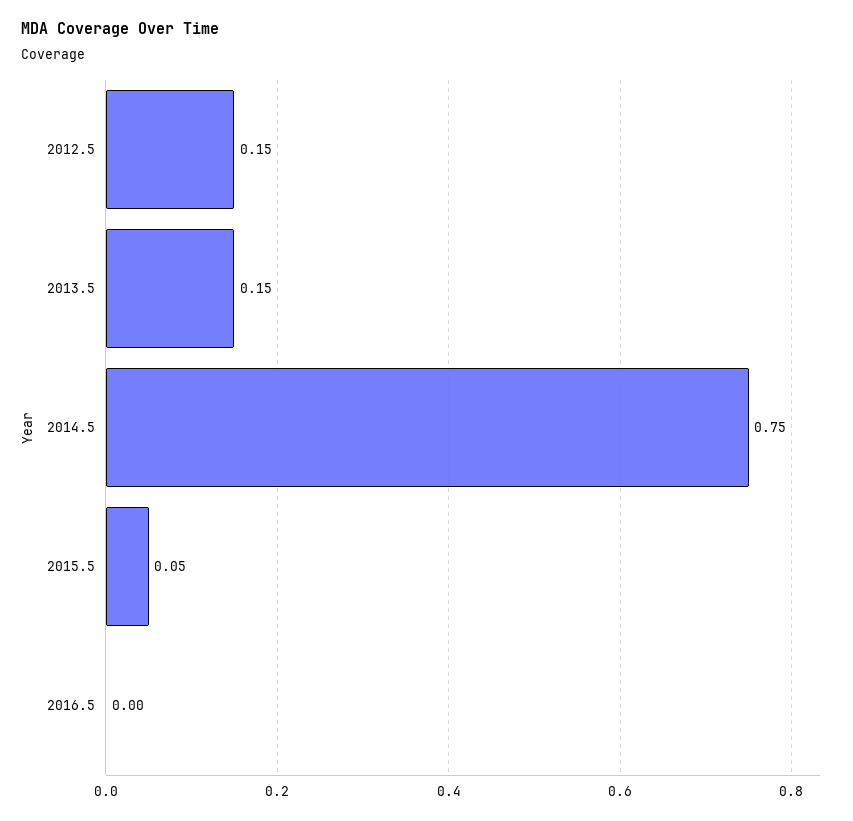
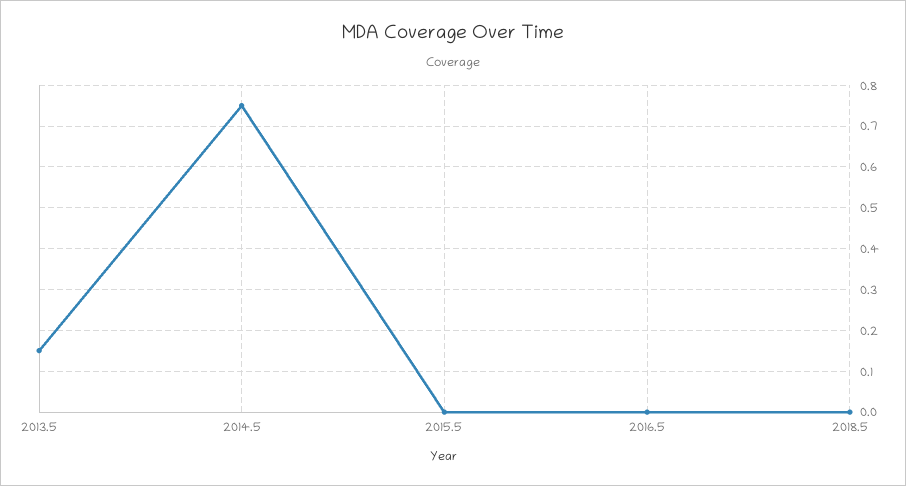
2012.5: 0.15 -> none
2015.5: 0.05 -> 0
2018.5: none -> 0

